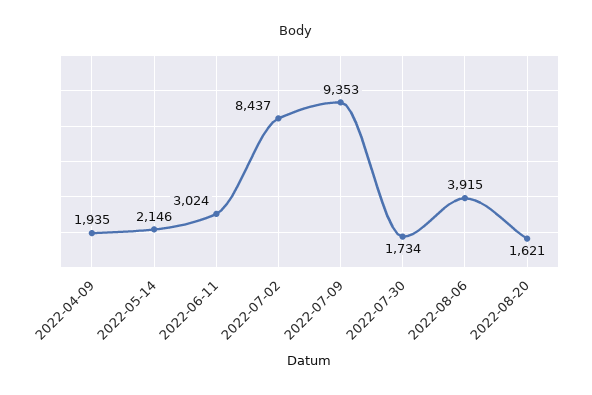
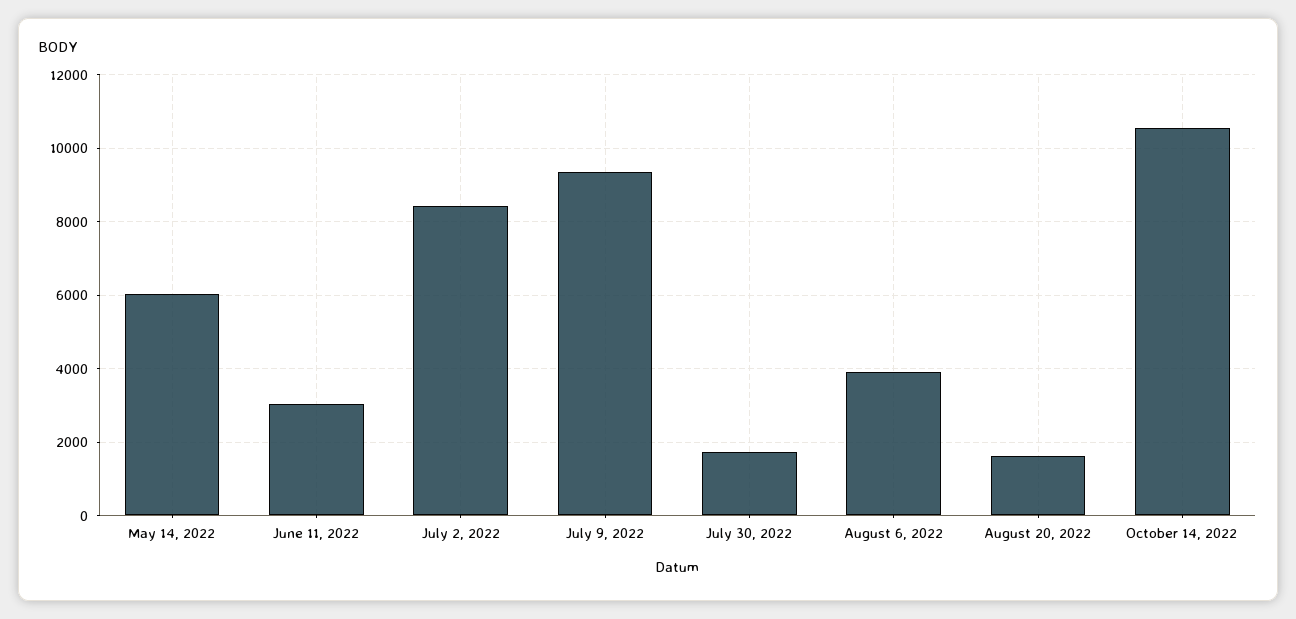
2022-04-09: 1935 -> none
2022-05-14: 2146 -> 6000
October 14, 2022: none -> 10600

